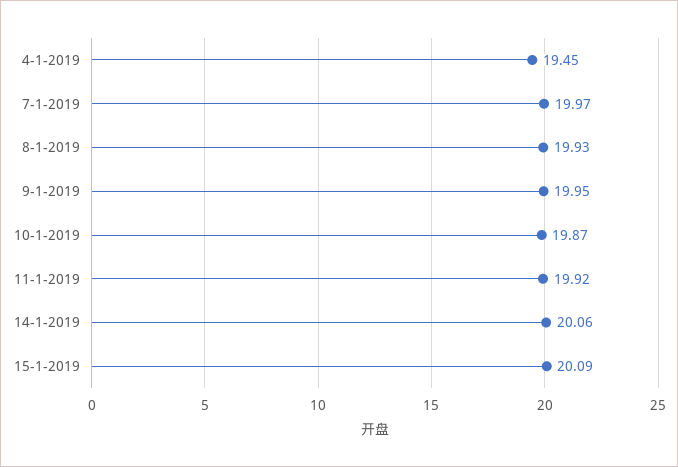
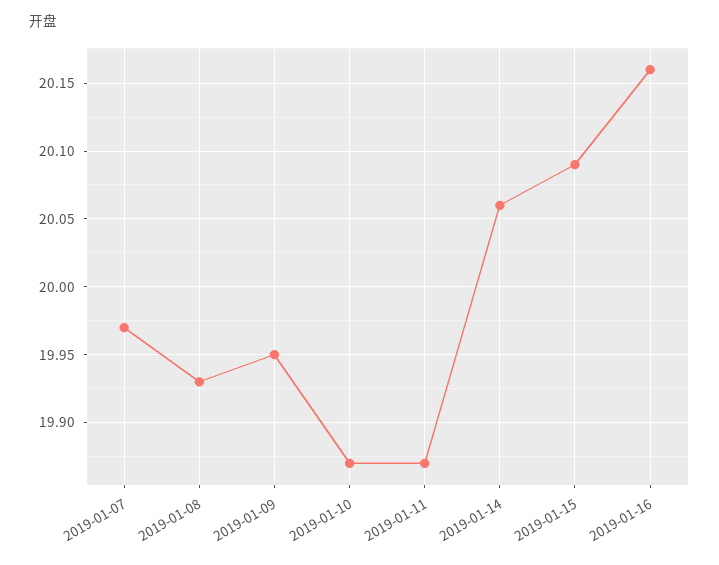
4-1-2019: 19.45 -> none
11-1-2019: 19.92 -> 19.87
2019-01-16: none -> 20.16

